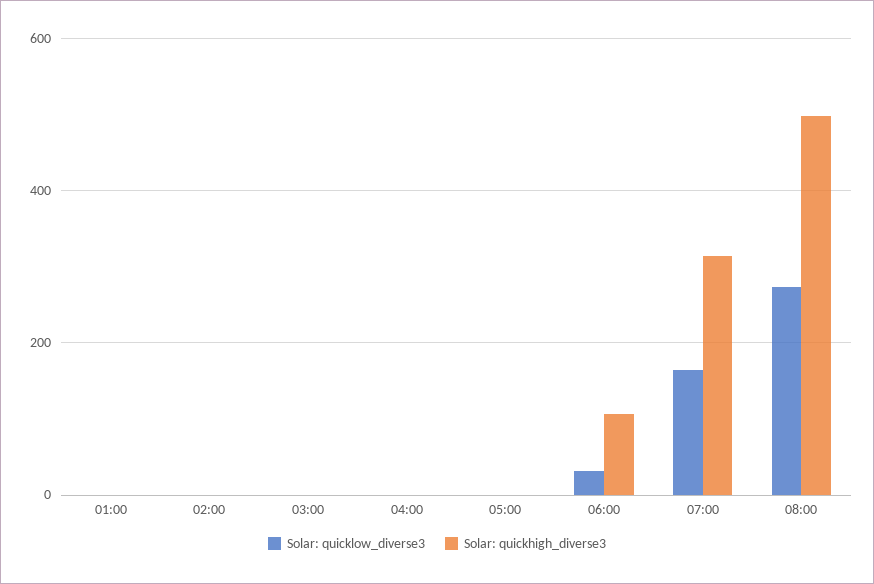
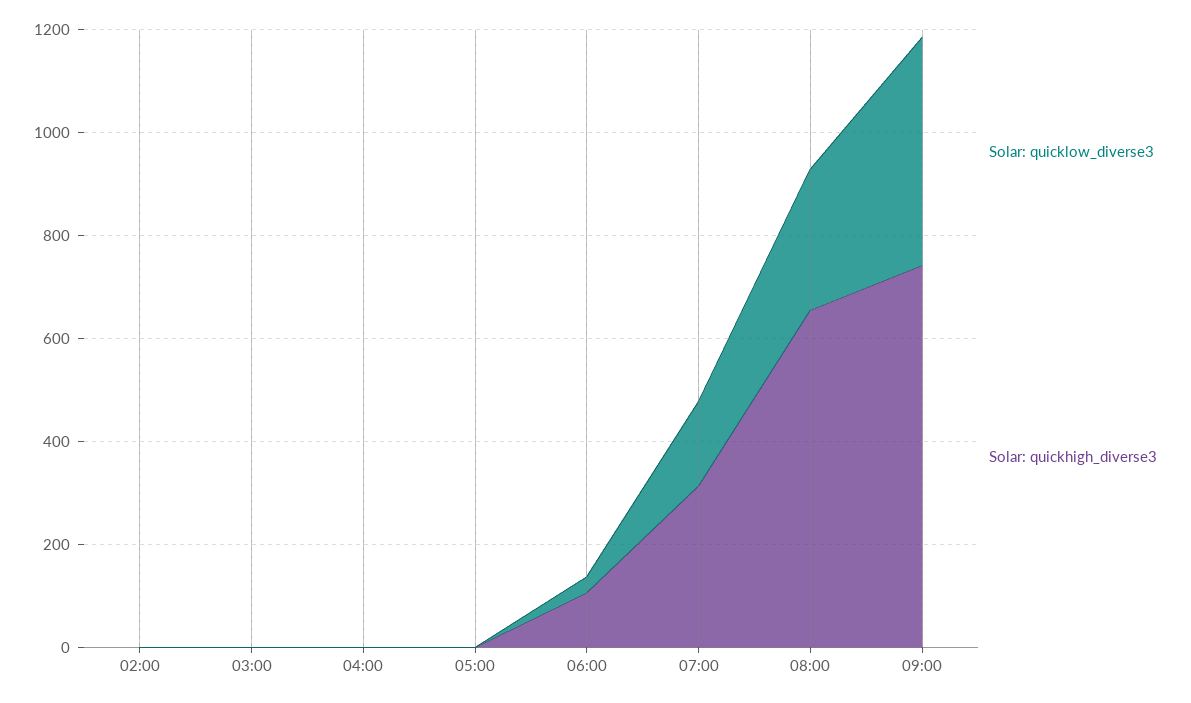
Solar: quicklow_diverse3, 01:00: 0 -> none
Solar: quickhigh_diverse3, 01:00: 0 -> none
Solar: quickhigh_diverse3, 08:00: 500 -> 650
Solar: quicklow_diverse3, 09:00: none -> 450
Solar: quickhigh_diverse3, 09:00: none -> 750

